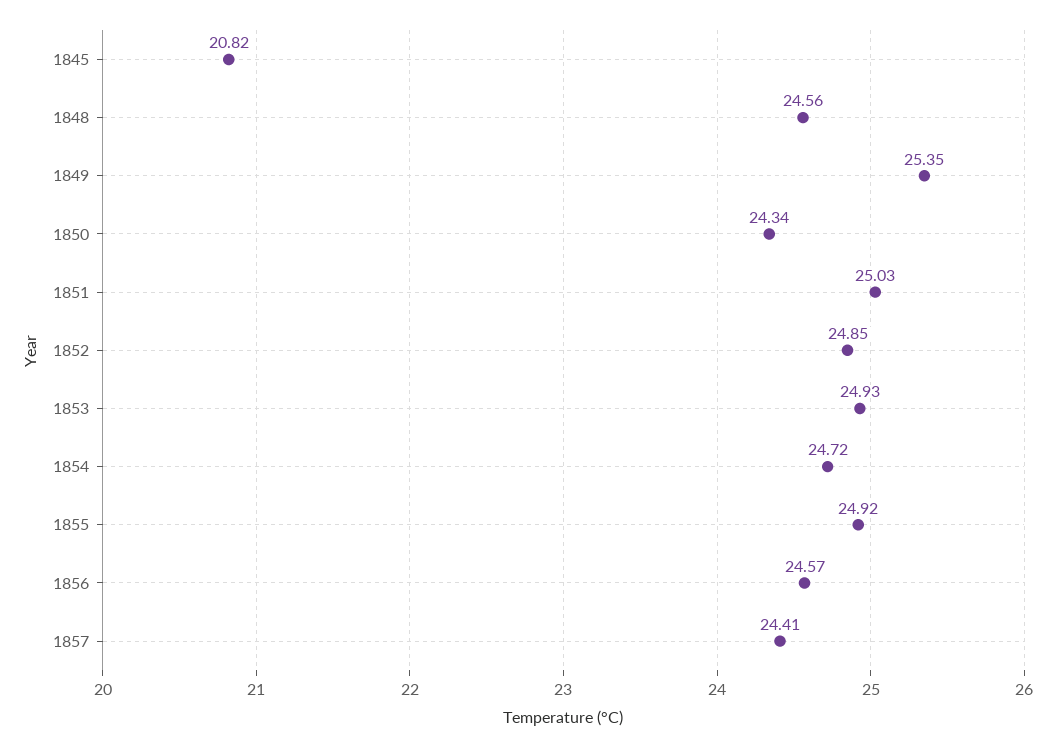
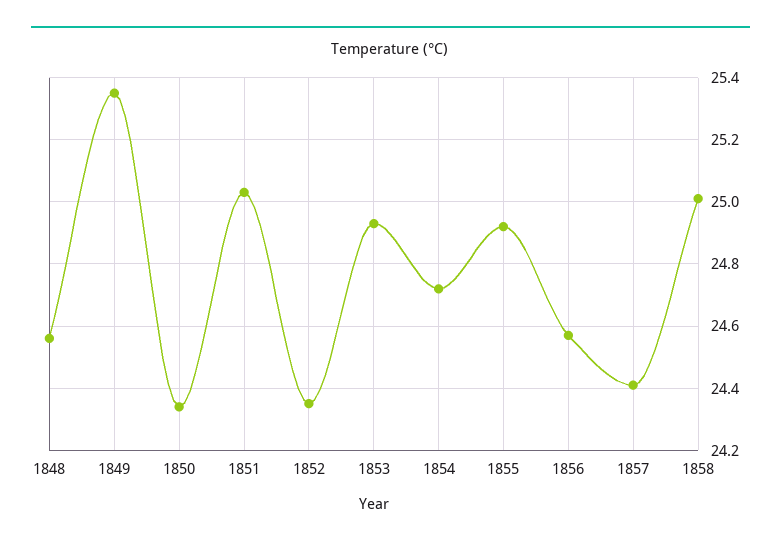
1845: 20.82 -> none
1852: 24.85 -> 24.35
1858: none -> 25

